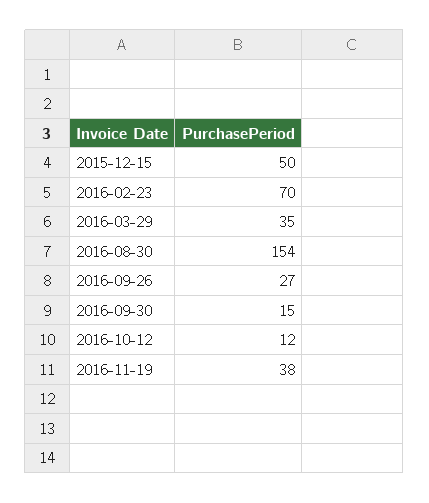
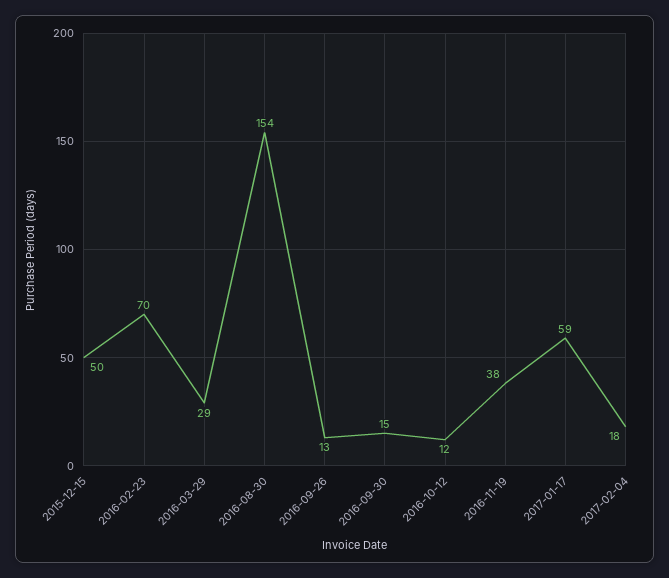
2016-03-29: 35 -> 29
2016-09-26: 27 -> 13
2017-01-17: none -> 59
2017-02-04: none -> 18

